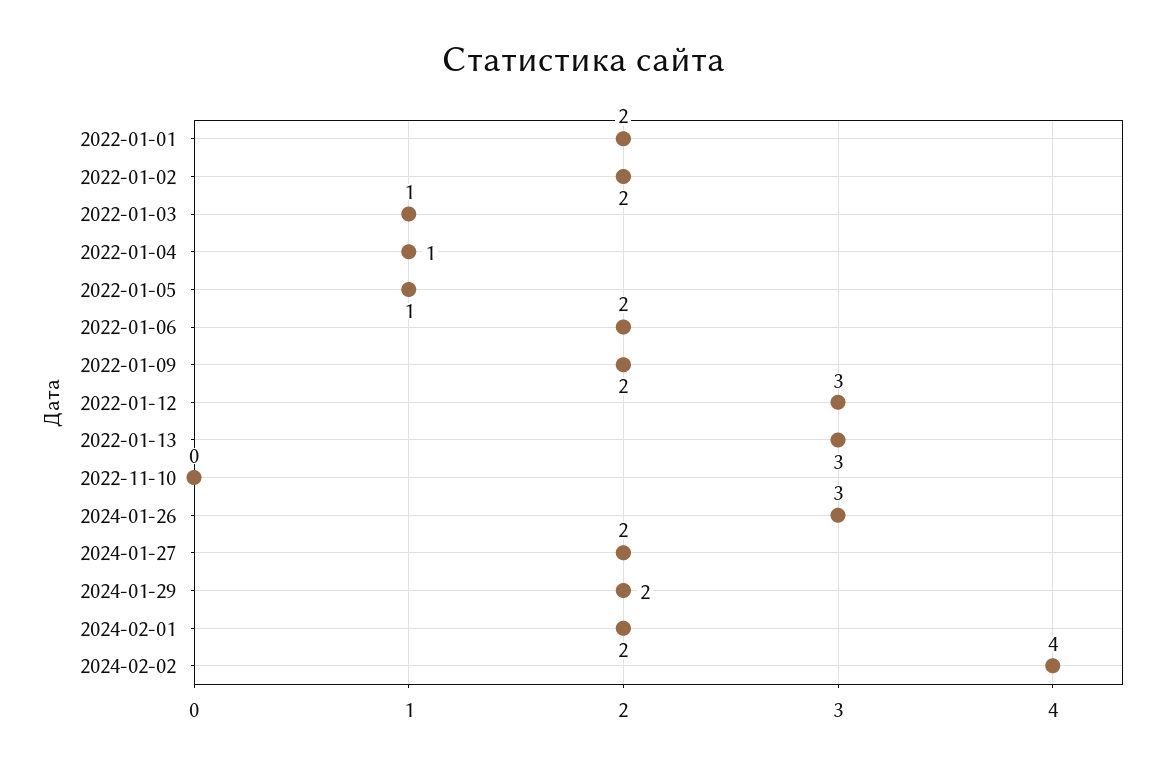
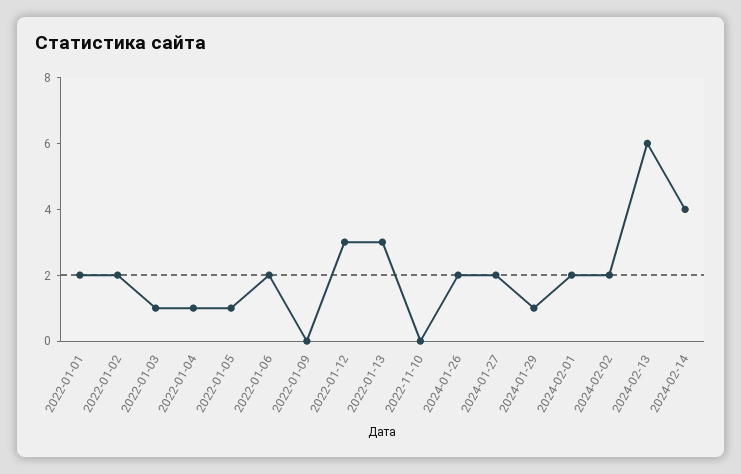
2022-01-09: 2 -> 0
2024-01-26: 3 -> 2
2024-01-29: 2 -> 1
2024-02-02: 4 -> 2
2024-02-13: none -> 6
2024-02-14: none -> 4

